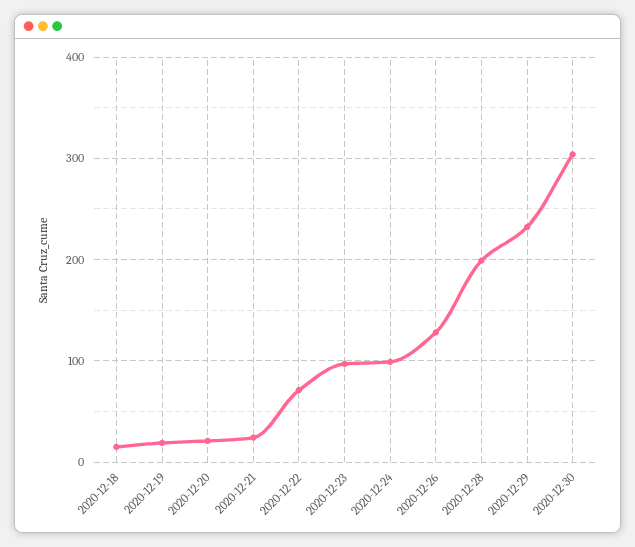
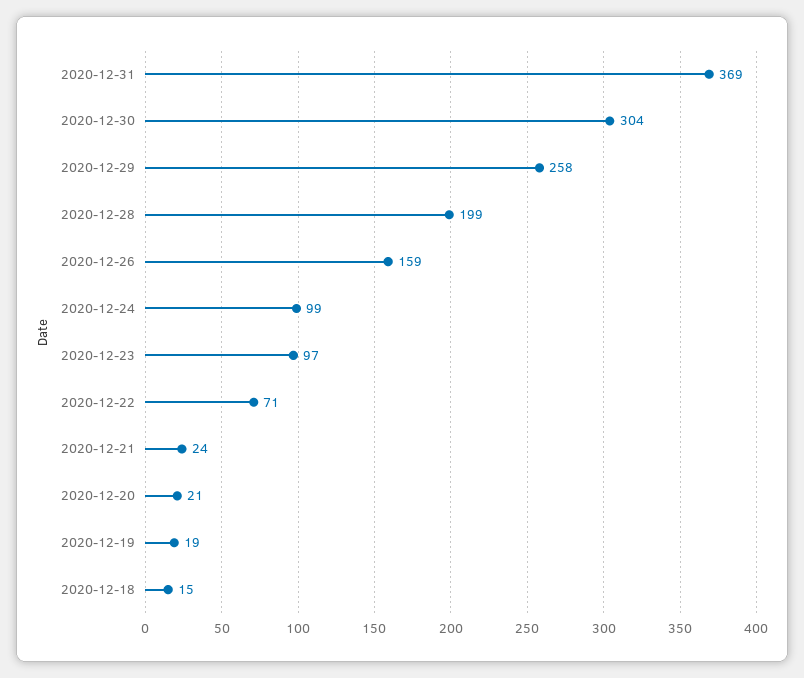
2020-12-26: 130 -> 159
2020-12-29: 230 -> 258
2020-12-31: none -> 369

